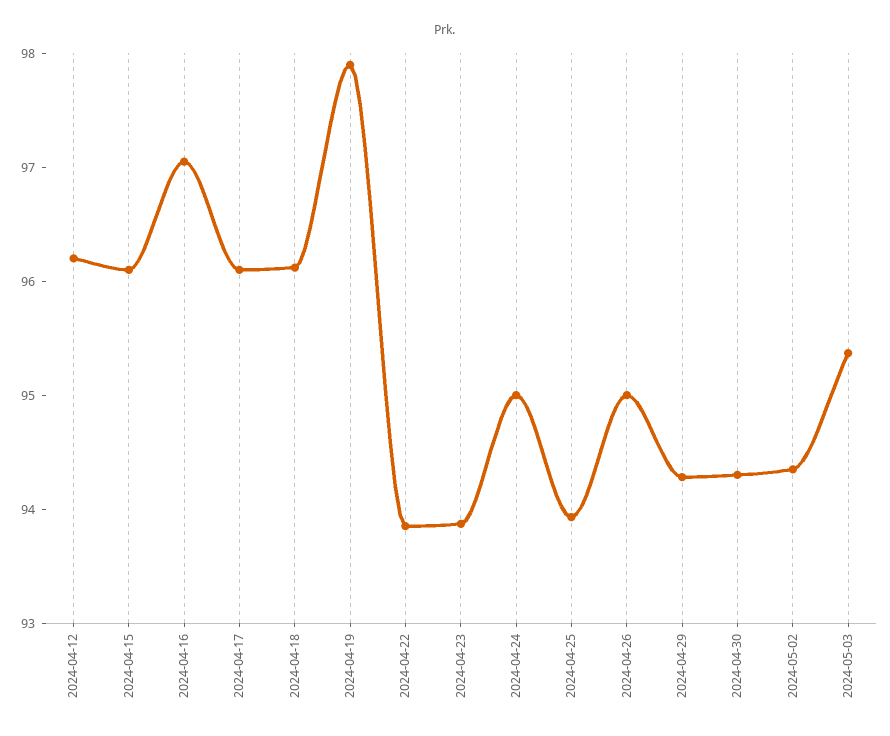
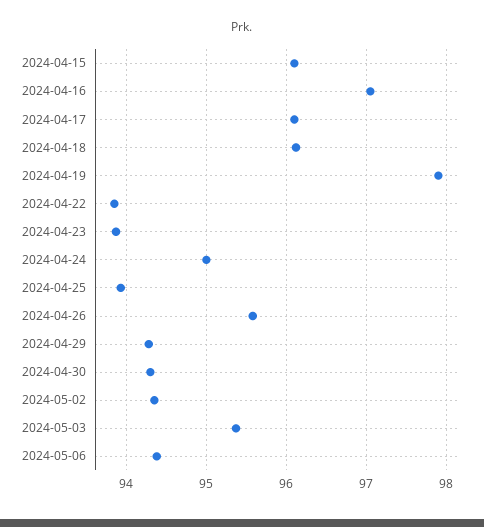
2024-04-12: 96.2 -> none
2024-04-26: 95 -> 95.6
2024-05-06: none -> 94.4

